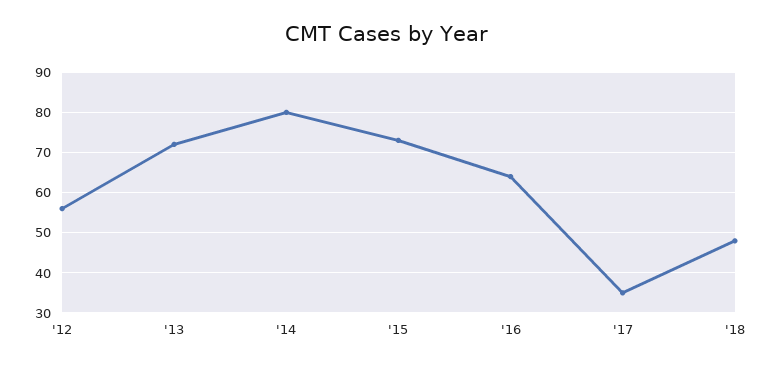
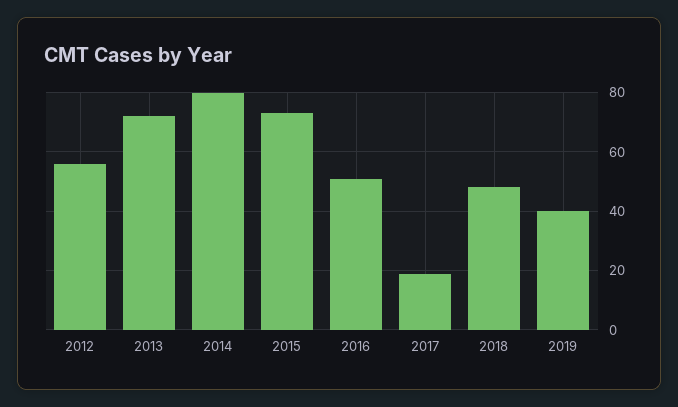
'16: 65 -> 50
'17: 35 -> 20
2019: none -> 40

